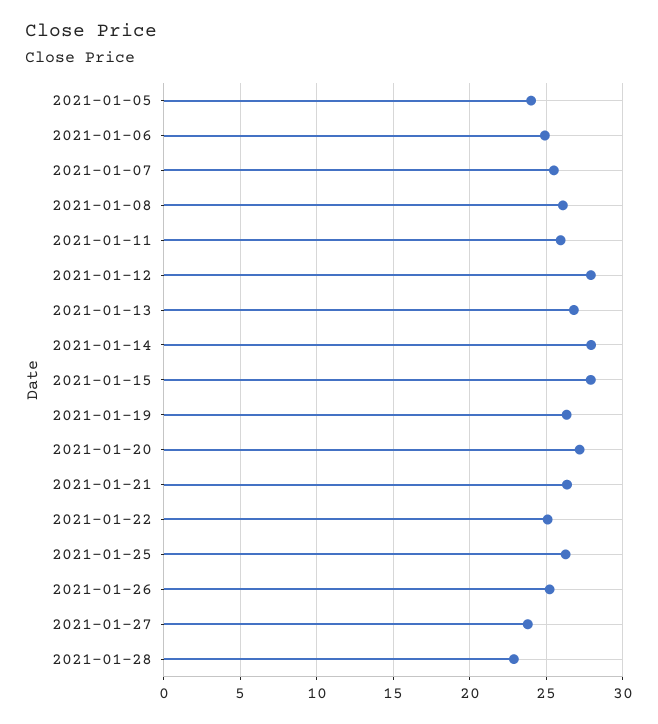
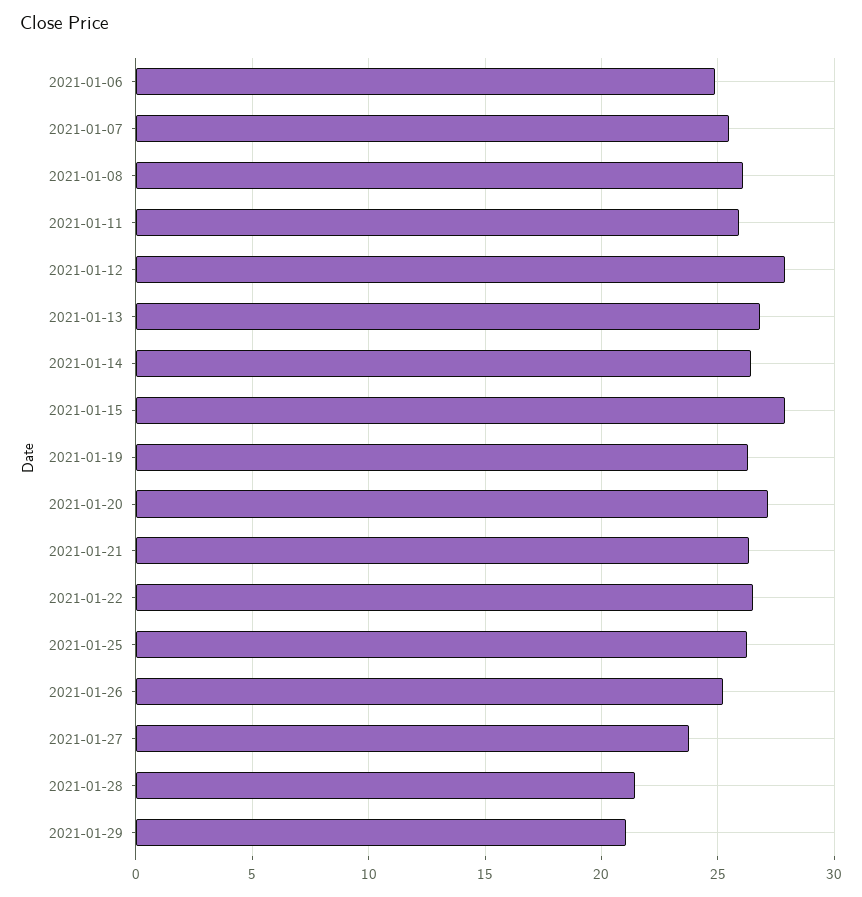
2021-01-05: 24 -> none
2021-01-14: 28 -> 26.5
2021-01-22: 25 -> 26.5
2021-01-28: 23 -> 21.5
2021-01-29: none -> 21

